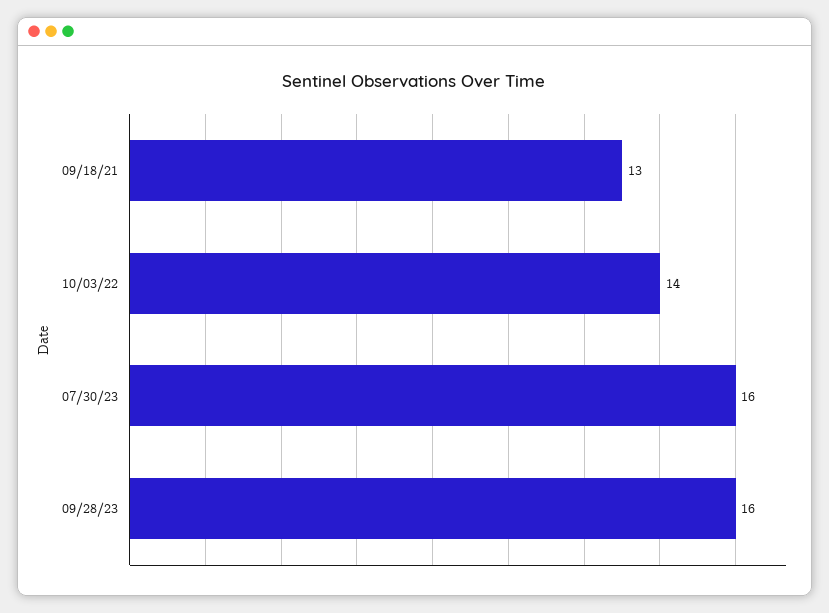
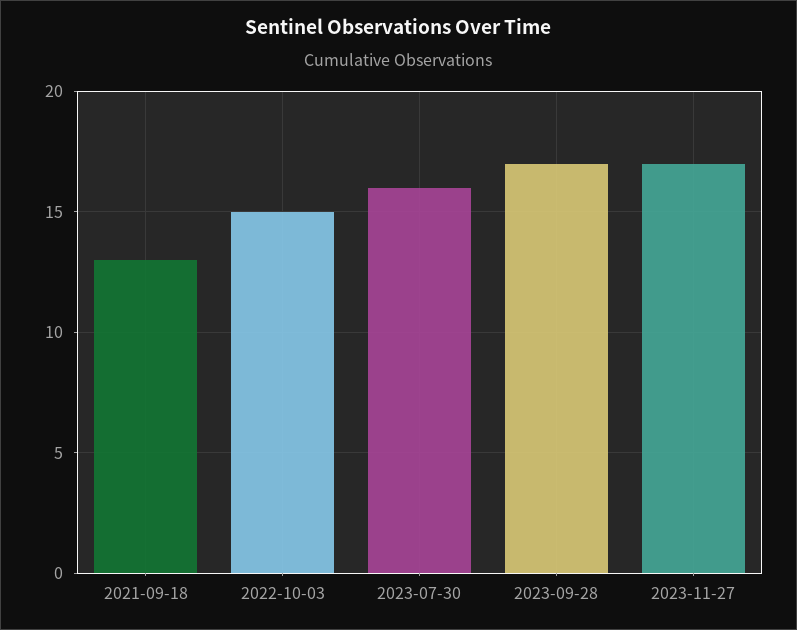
10/03/22: 14 -> 15
09/28/23: 16 -> 17
2023-11-27: none -> 17

